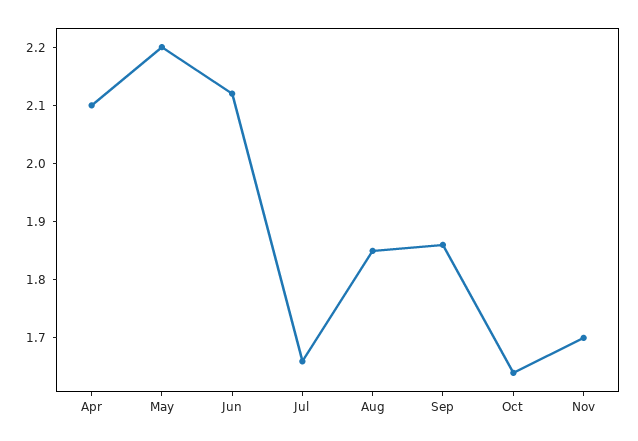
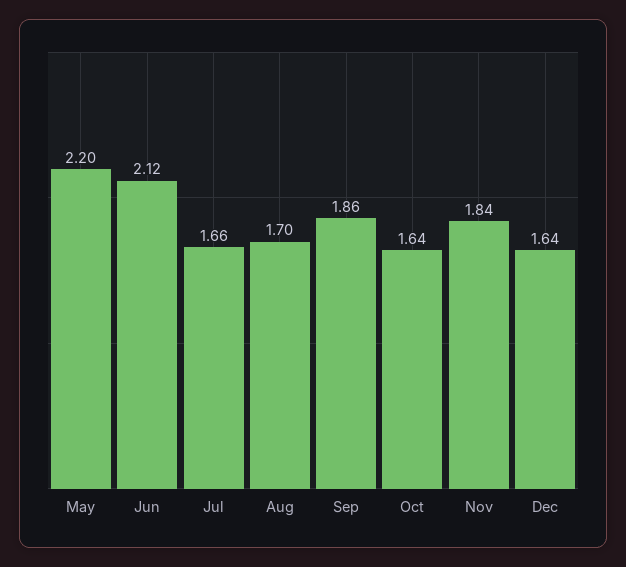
Apr: 2.1 -> none
Aug: 1.85 -> 1.7
Nov: 1.7 -> 1.84
Dec: none -> 1.64

